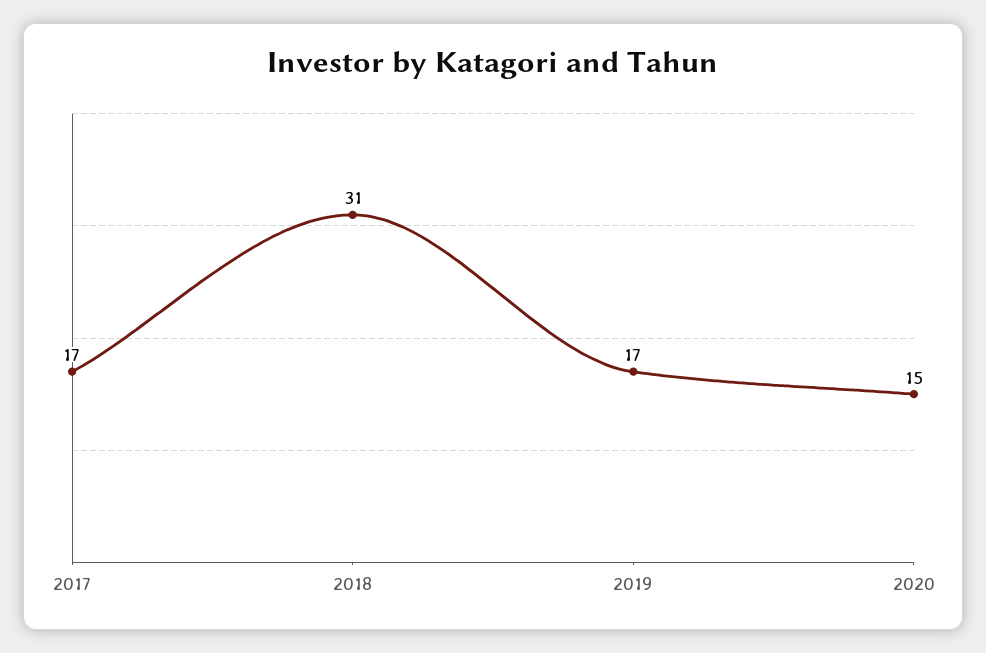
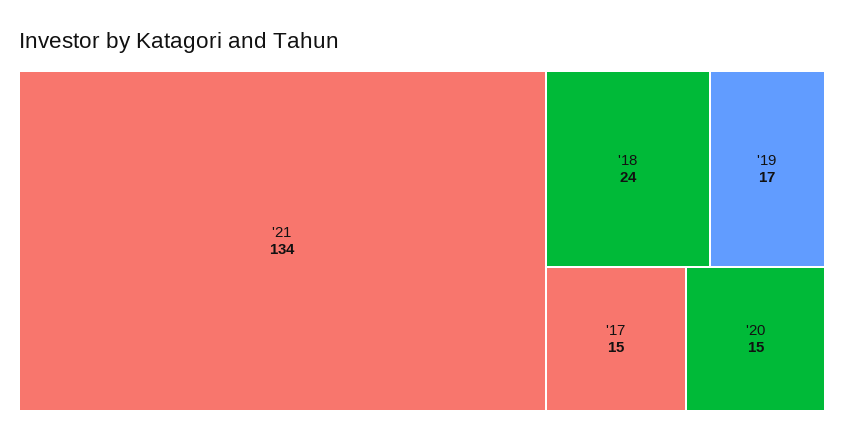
2017: 17 -> 15
2018: 31 -> 24
'21: none -> 134

